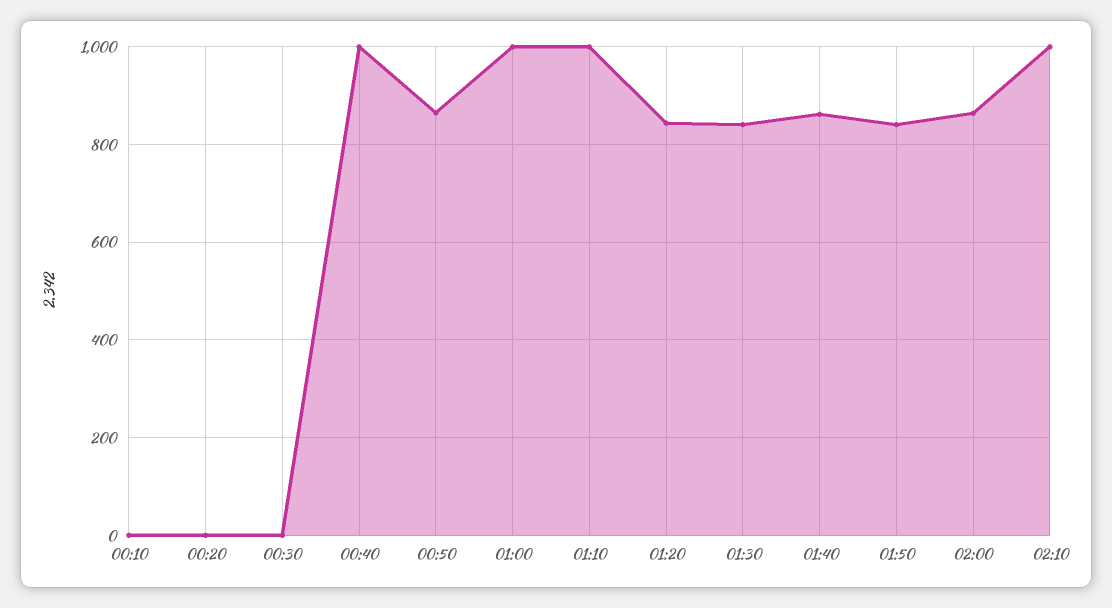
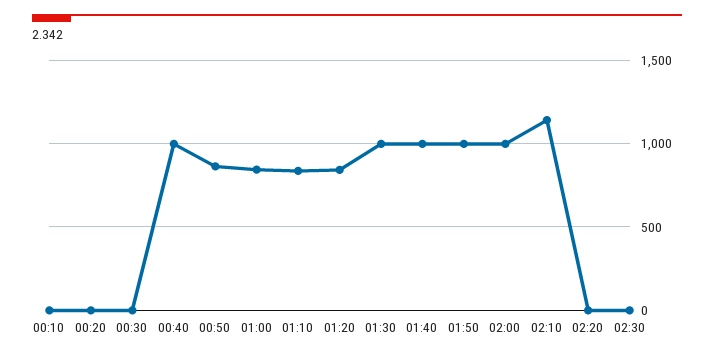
01:00: 1000 -> 850
01:10: 1000 -> 850
01:30: 840 -> 1000
01:40: 860 -> 1000
01:50: 840 -> 1000
02:00: 860 -> 1000
02:10: 1000 -> 1150
02:20: none -> 0
02:30: none -> 0

